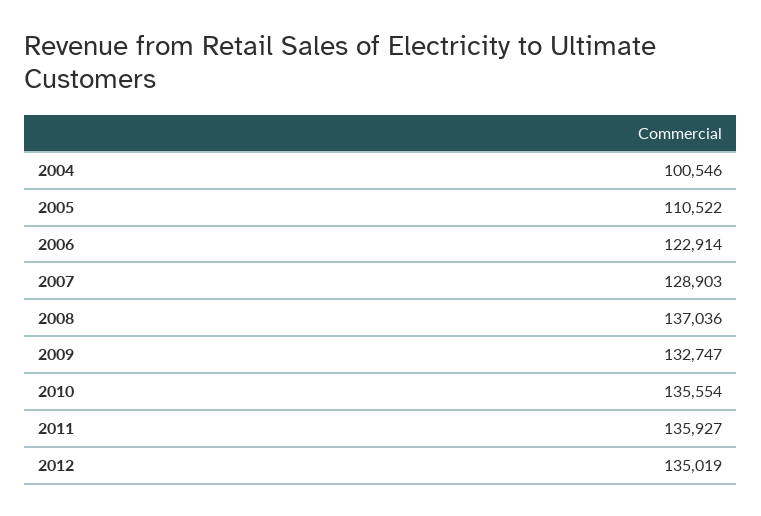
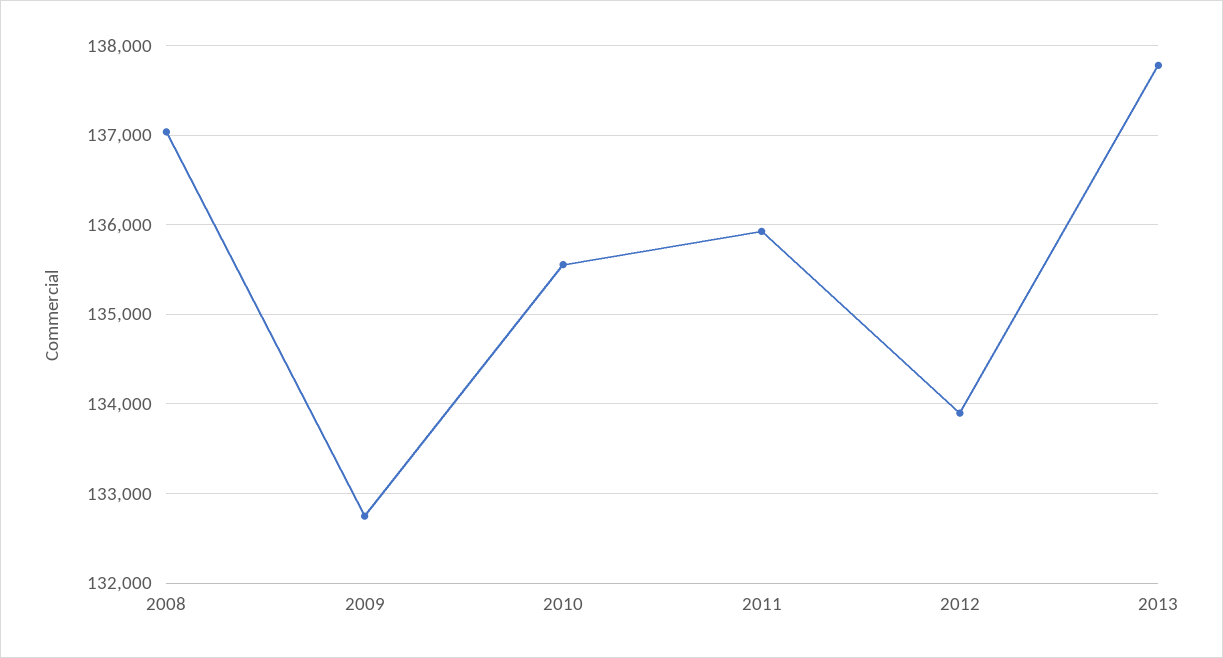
2004: 100546 -> none
2005: 110522 -> none
2006: 122914 -> none
2007: 128903 -> none
2012: 135019 -> 133900
2013: none -> 137800

